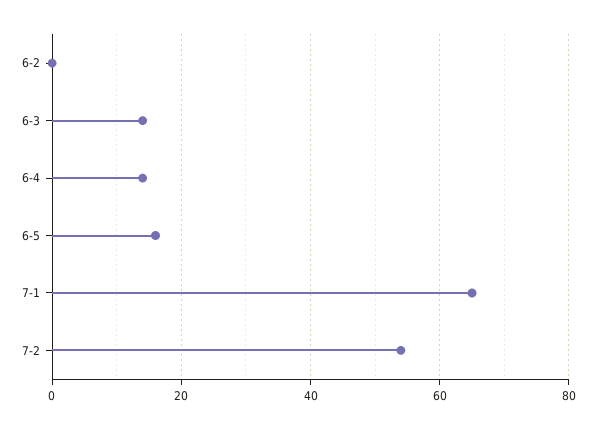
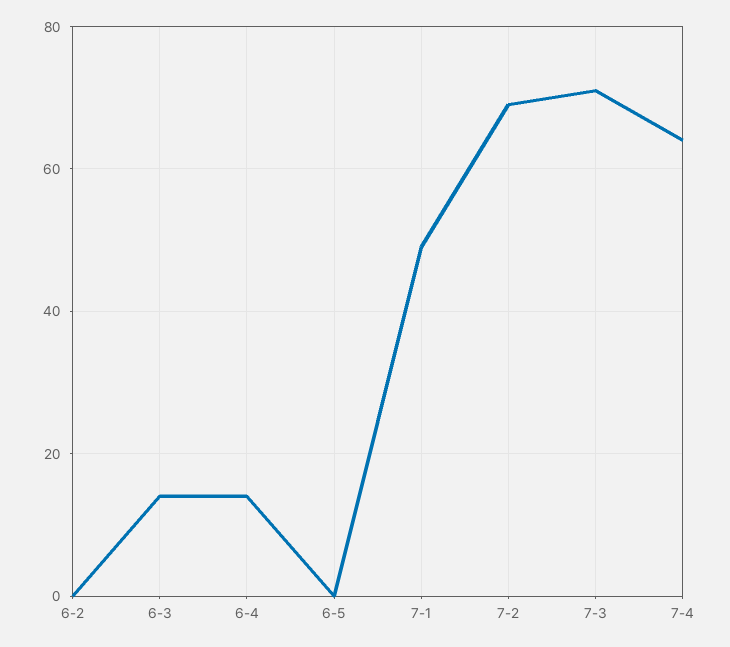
6-5: 15 -> 0
7-1: 65 -> 50
7-2: 55 -> 70
7-3: none -> 70
7-4: none -> 65

